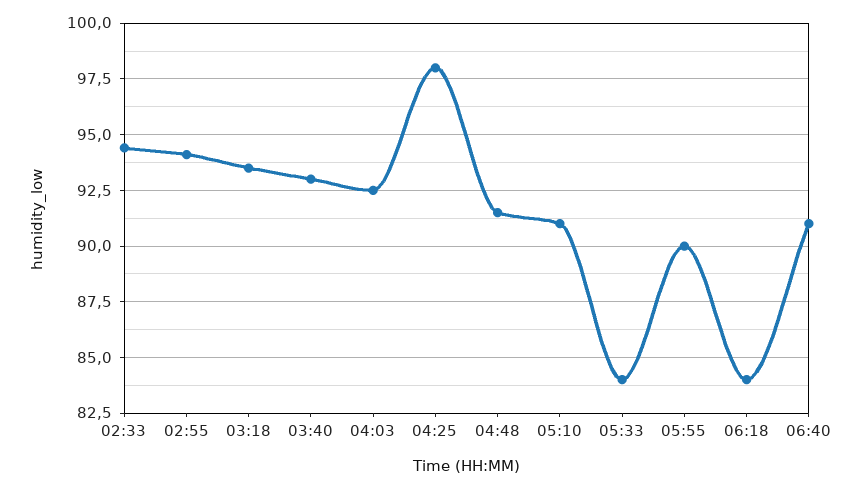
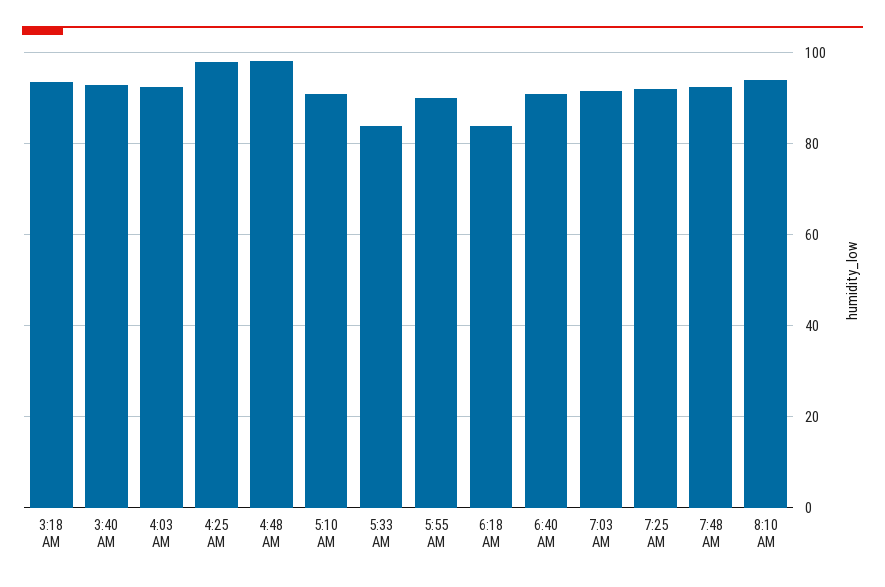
02:33: 94.5 -> none
02:55: 94 -> none
04:48: 91.5 -> 98
7:03 AM: none -> 92
7:25 AM: none -> 92
7:48 AM: none -> 92
8:10 AM: none -> 94

